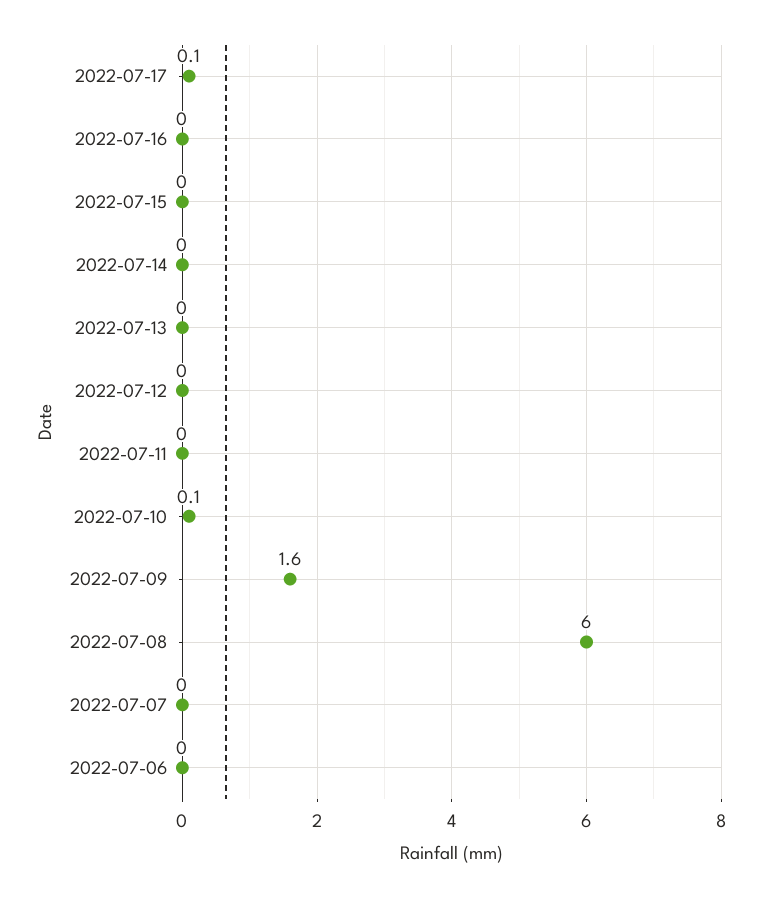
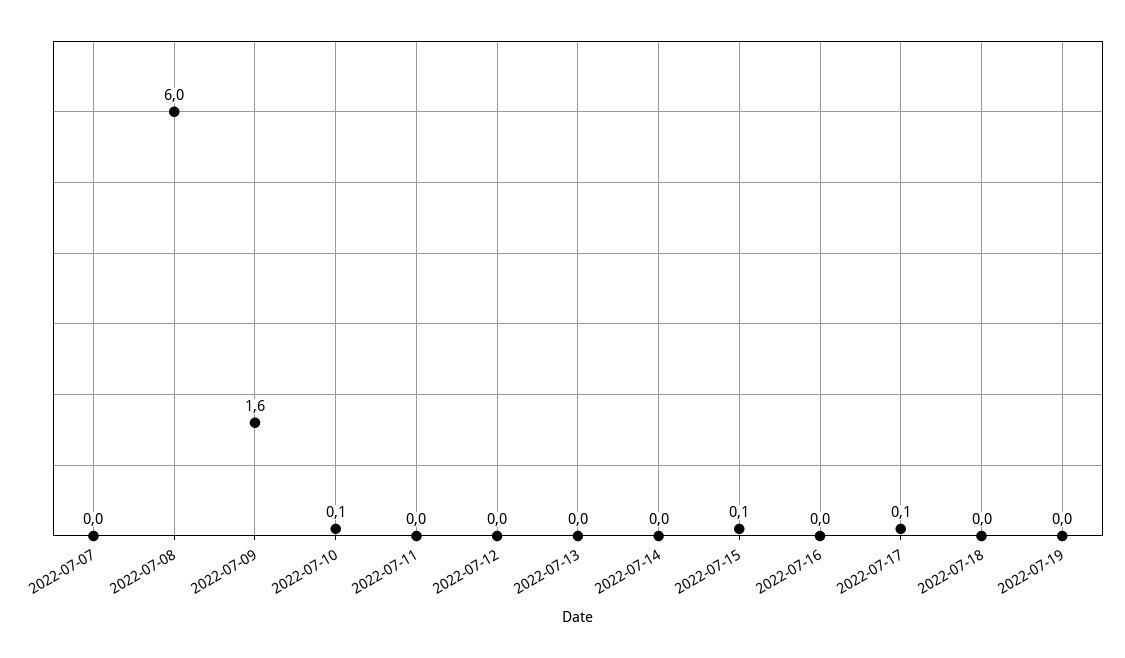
2022-07-15: 0 -> 0.1
2022-07-06: 0 -> none
2022-07-18: none -> 0
2022-07-19: none -> 0

